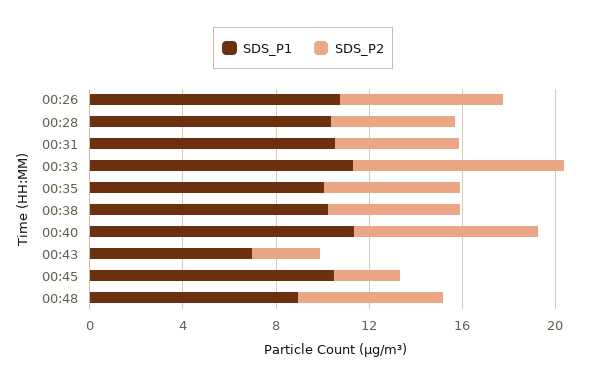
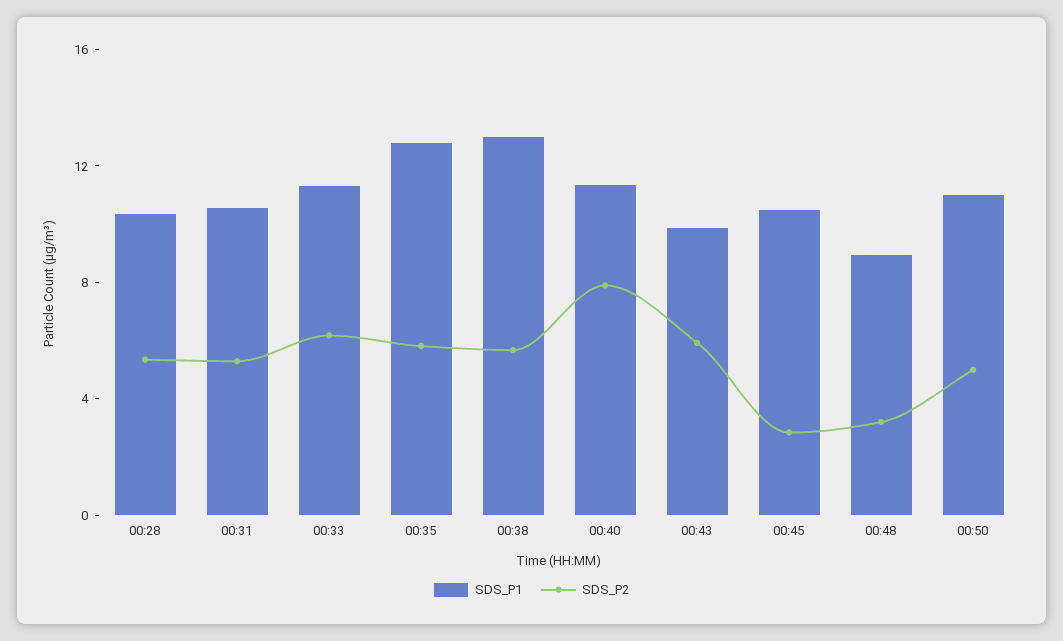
SDS_P1, 00:26: 11 -> none
SDS_P2, 00:26: 7 -> none
SDS_P2, 00:33: 9 -> 6
SDS_P1, 00:35: 10 -> 13
SDS_P1, 00:38: 10 -> 13
SDS_P1, 00:43: 7 -> 10
SDS_P2, 00:43: 3 -> 6
SDS_P2, 00:48: 6 -> 3
SDS_P1, 00:50: none -> 11
SDS_P2, 00:50: none -> 5

